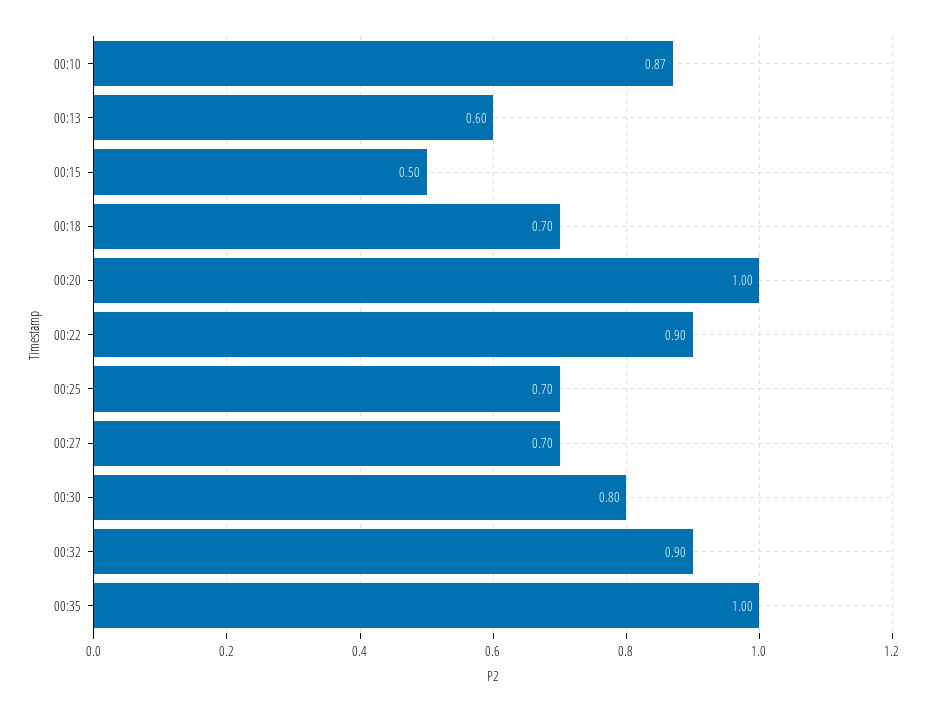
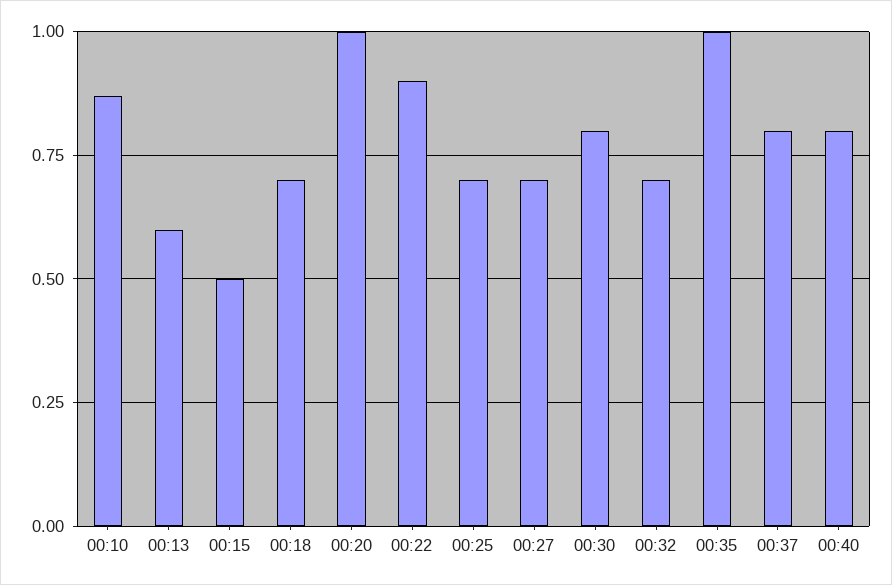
00:32: 0.9 -> 0.7
00:37: none -> 0.8
00:40: none -> 0.8

